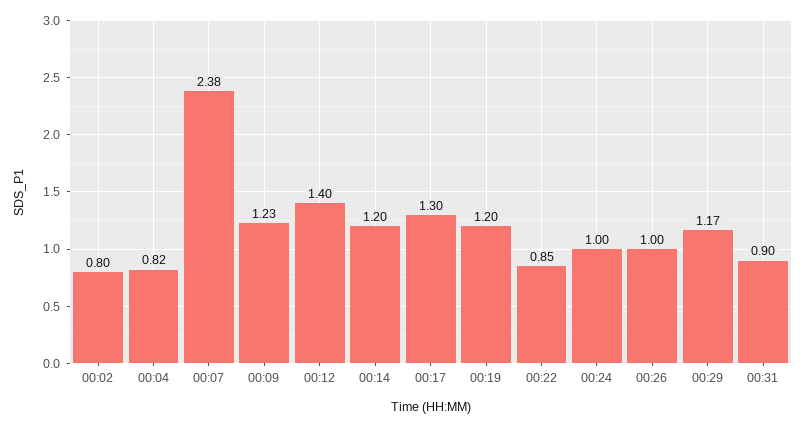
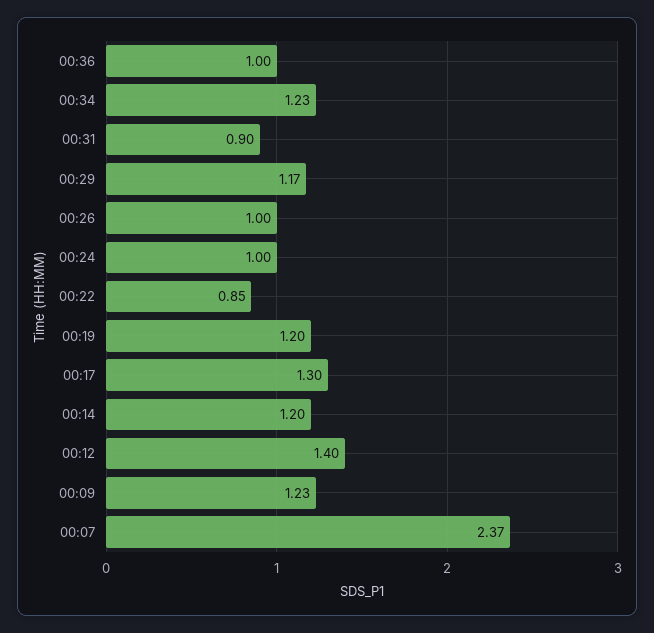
00:02: 0.8 -> none
00:04: 0.82 -> none
00:07: 2.38 -> 2.37
00:36: none -> 1
00:34: none -> 1.23

